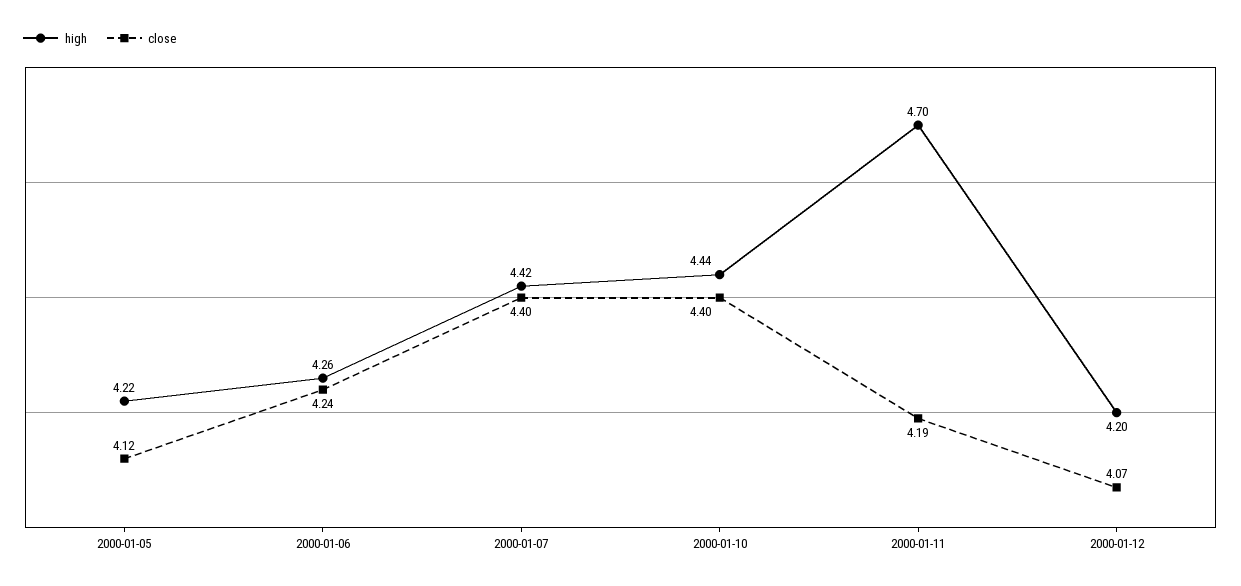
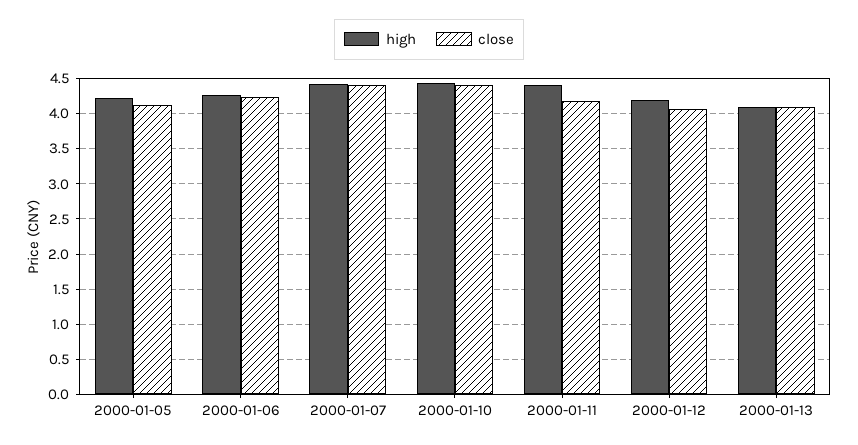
high, 2000-01-11: 4.7 -> 4.4
high, 2000-01-13: none -> 4.1
close, 2000-01-13: none -> 4.1

